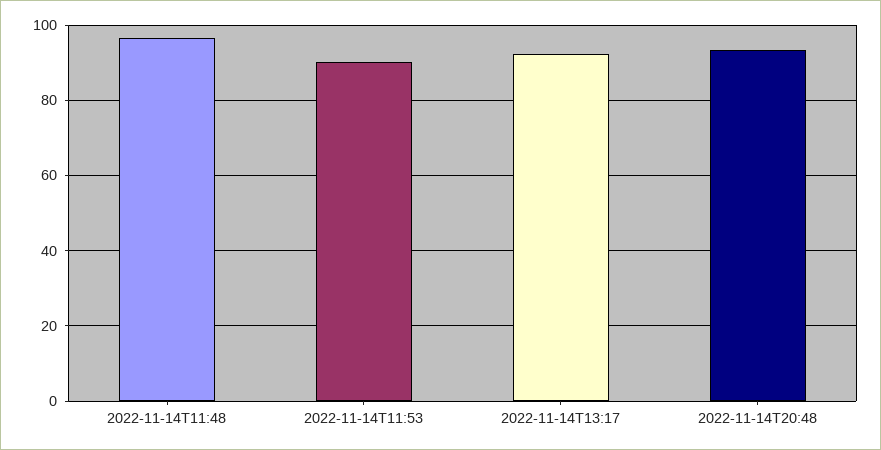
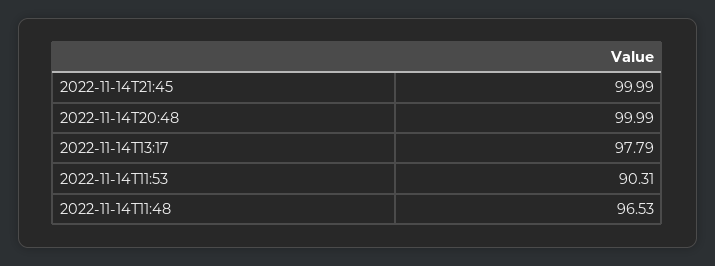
2022-11-14T13:17: 92 -> 97.79
2022-11-14T20:48: 94 -> 99.99
2022-11-14T21:45: none -> 99.99

